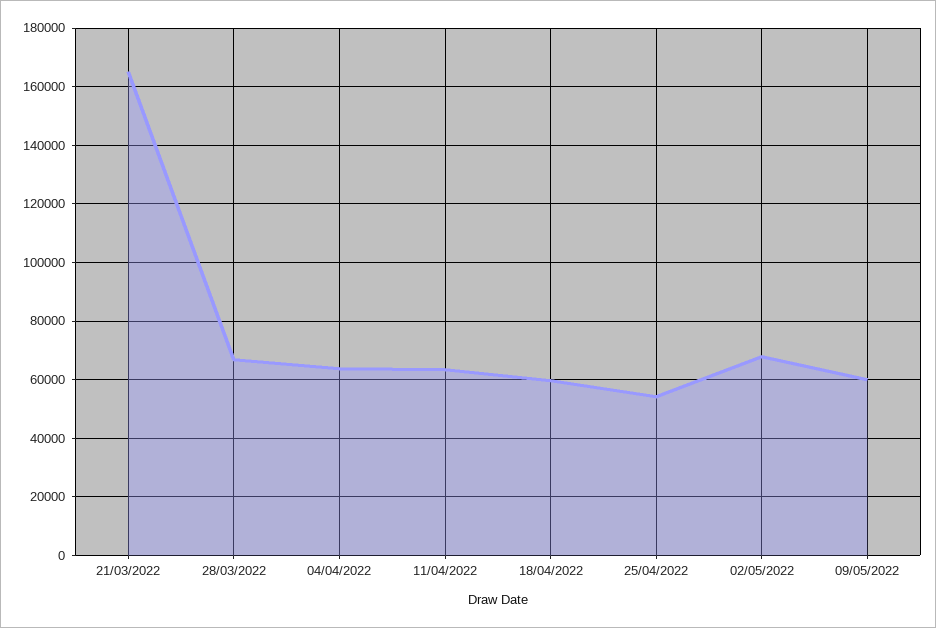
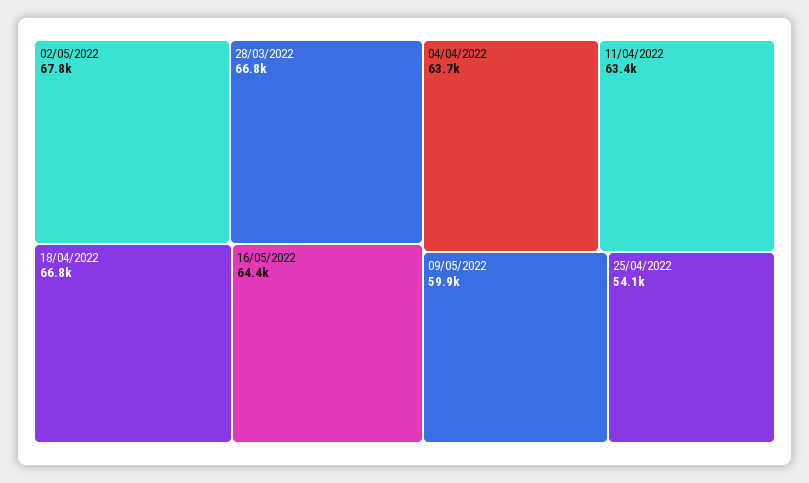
21/03/2022: 165000 -> none
18/04/2022: 60000 -> 66800
16/05/2022: none -> 64400

